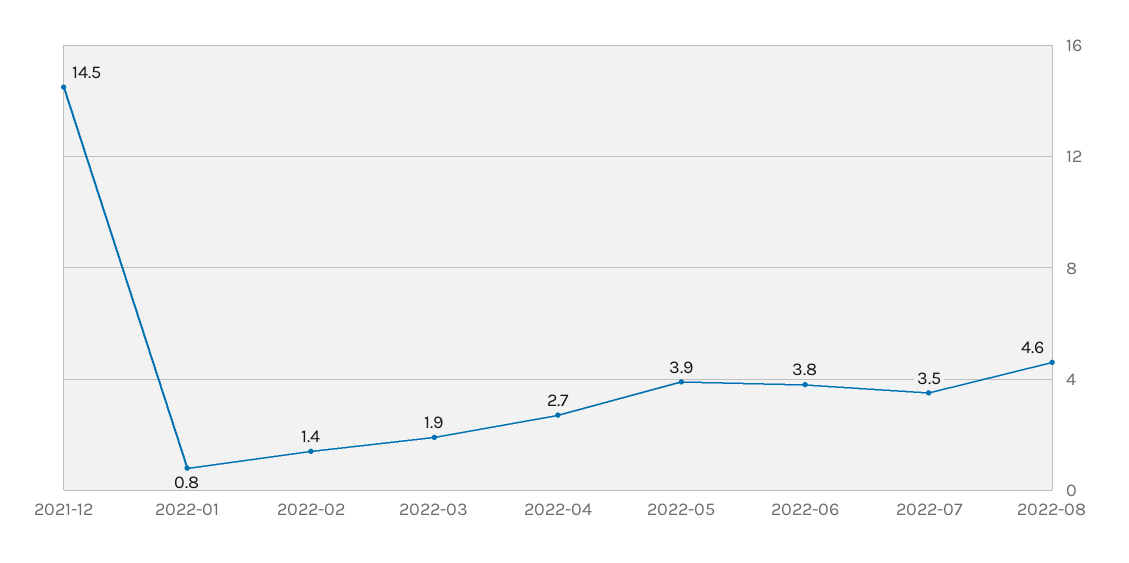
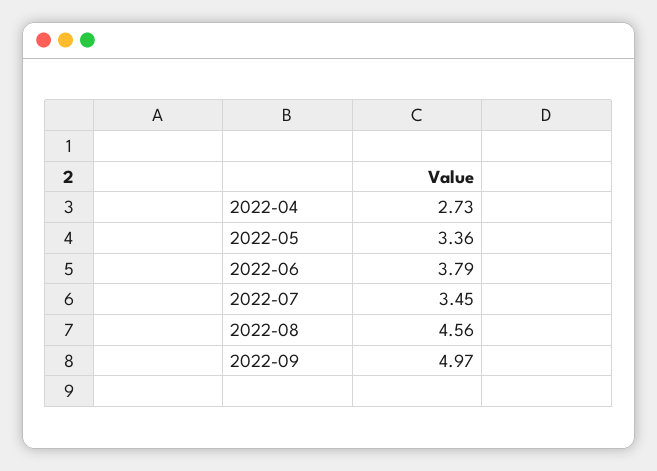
2021-12: 14.5 -> none
2022-01: 0.8 -> none
2022-02: 1.4 -> none
2022-03: 1.9 -> none
2022-05: 3.9 -> 3.36
2022-09: none -> 4.97

